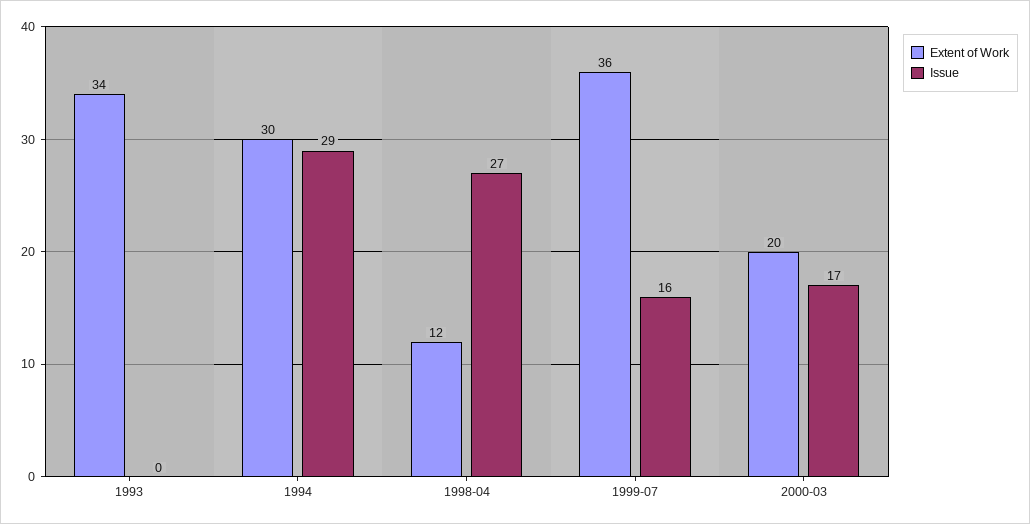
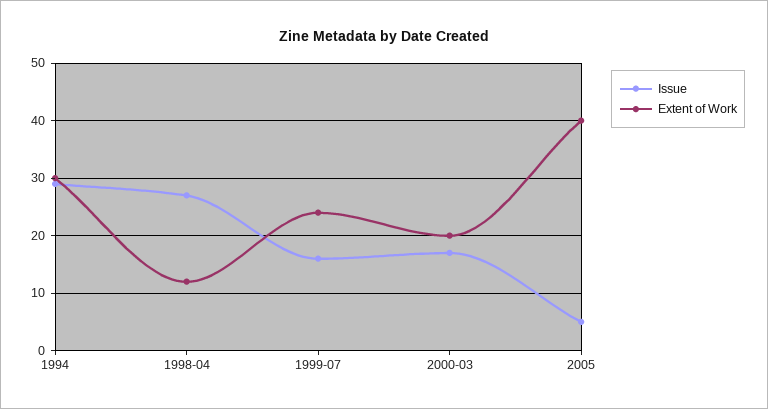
Extent of Work, 1993: 34 -> none
Issue, 1993: 0 -> none
Extent of Work, 1999-07: 36 -> 25
Issue, 2005: none -> 5
Extent of Work, 2005: none -> 40

